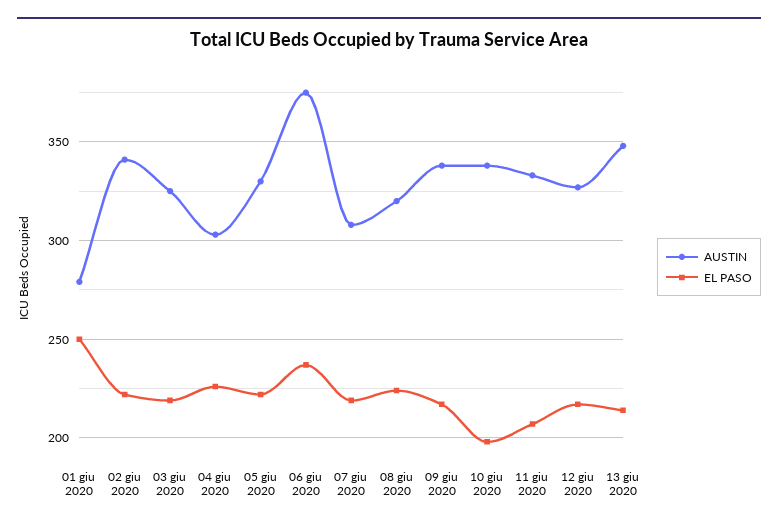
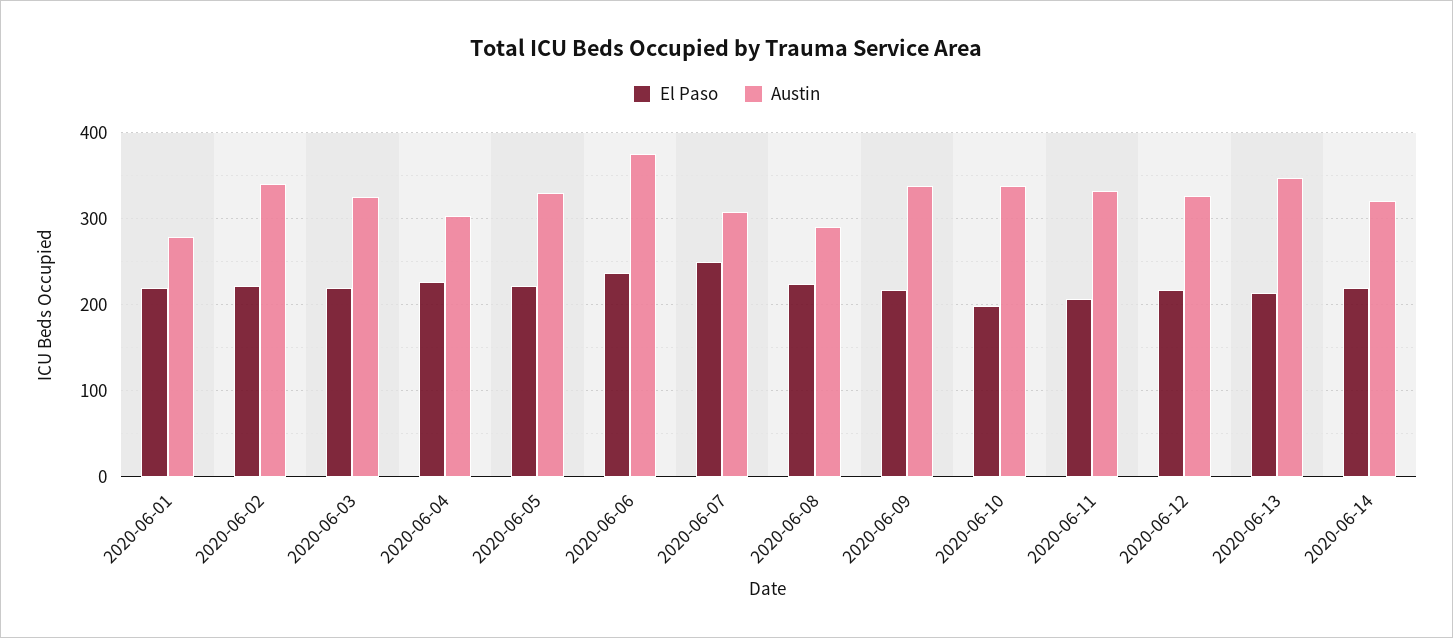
EL PASO, 01 giu 2020: 250 -> 220
EL PASO, 07 giu 2020: 220 -> 250
AUSTIN, 08 giu 2020: 320 -> 290
EL PASO, 2020-06-14: none -> 220
AUSTIN, 2020-06-14: none -> 320

